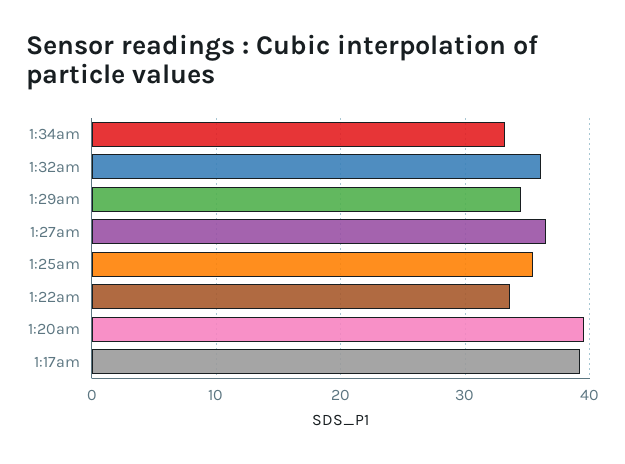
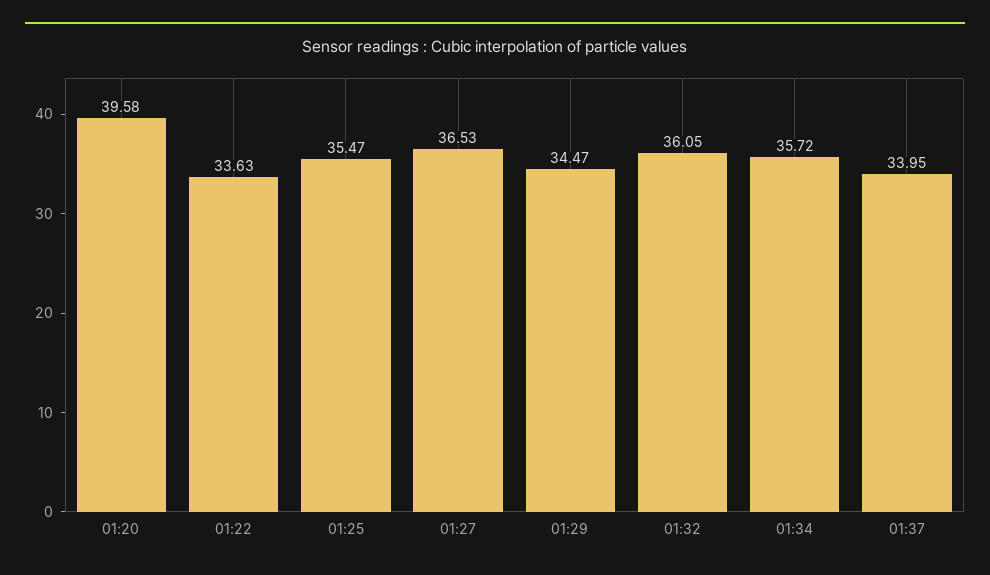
1:34am: 33 -> 35.72
1:17am: 39 -> none
01:37: none -> 33.95

